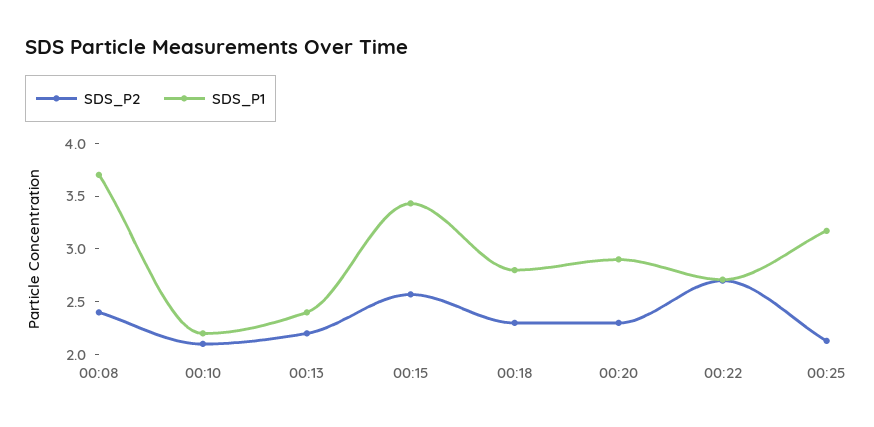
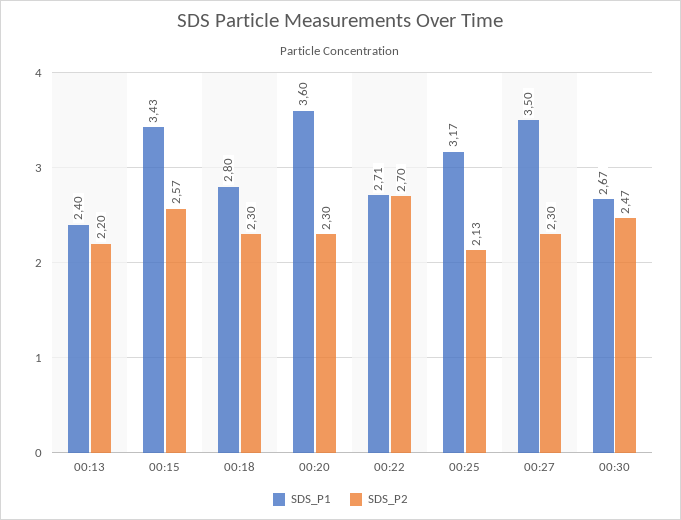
SDS_P2, 00:08: 2.4 -> none
SDS_P1, 00:08: 3.7 -> none
SDS_P2, 00:10: 2.1 -> none
SDS_P1, 00:10: 2.2 -> none
SDS_P1, 00:20: 2.9 -> 3.6
SDS_P1, 00:27: none -> 3.5
SDS_P2, 00:27: none -> 2.3
SDS_P1, 00:30: none -> 2.67
SDS_P2, 00:30: none -> 2.47

